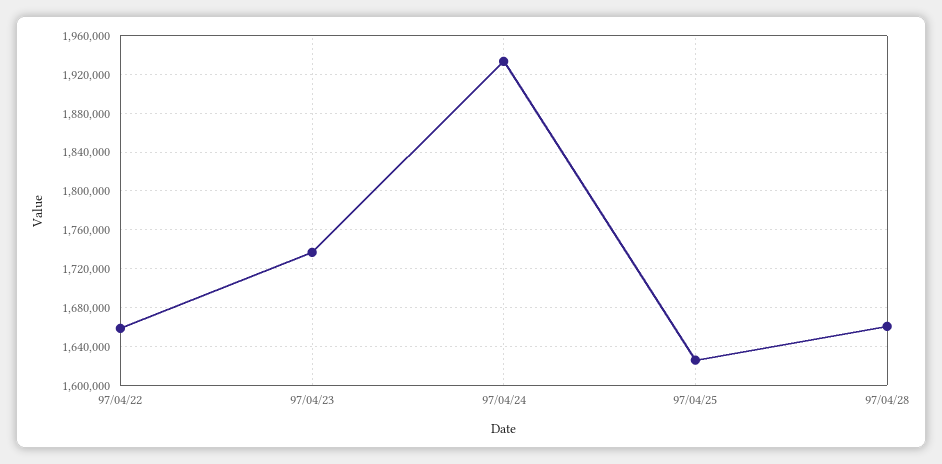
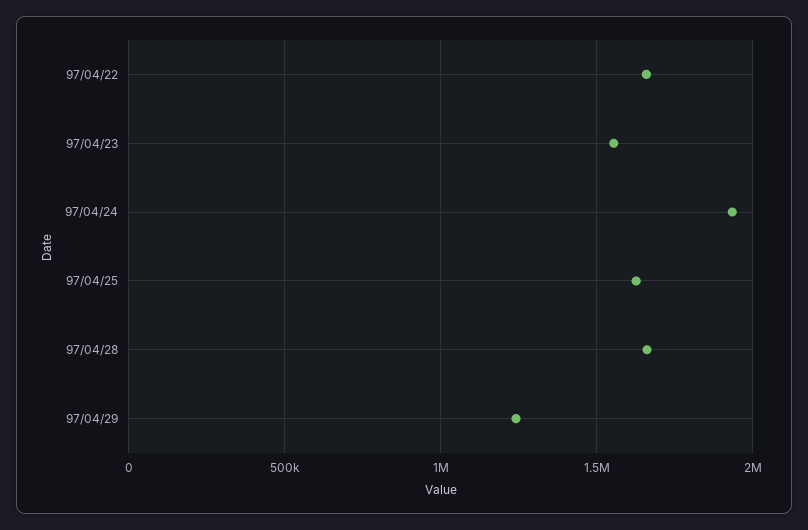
97/04/23: 1740000 -> 1550000
97/04/29: none -> 1250000

